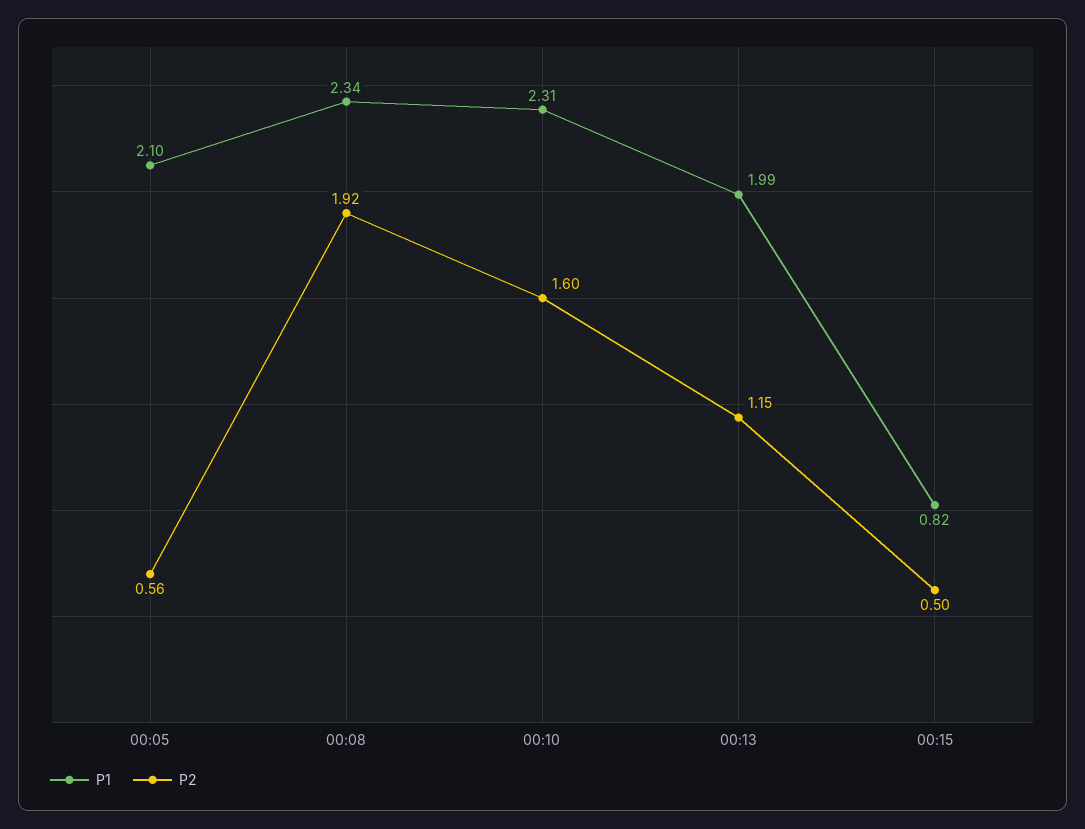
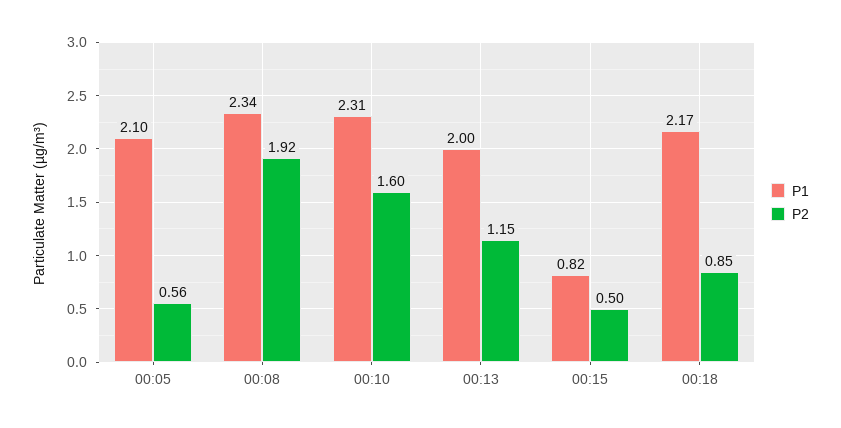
P1, 00:13: 1.99 -> 2
P1, 00:18: none -> 2.17
P2, 00:18: none -> 0.85

